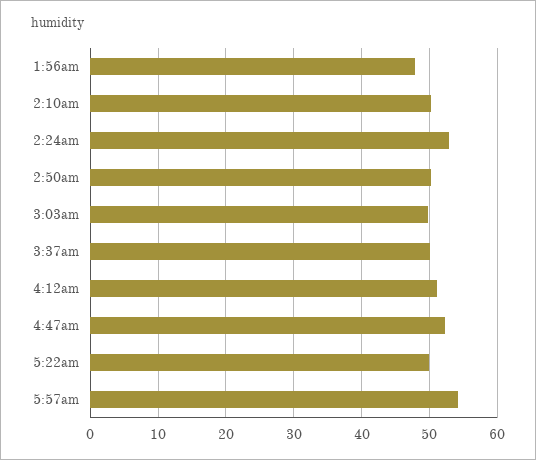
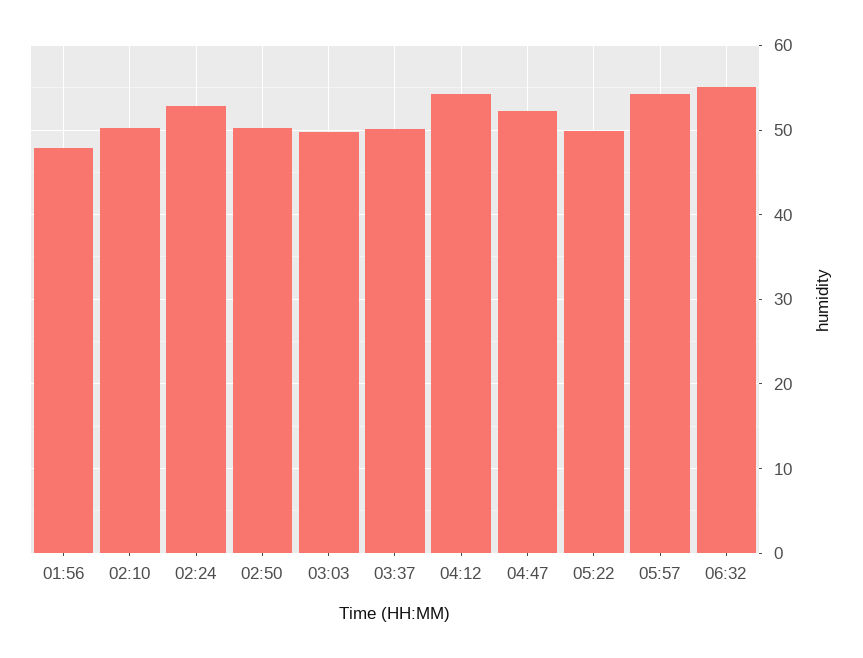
4:12am: 51 -> 54
06:32: none -> 55

